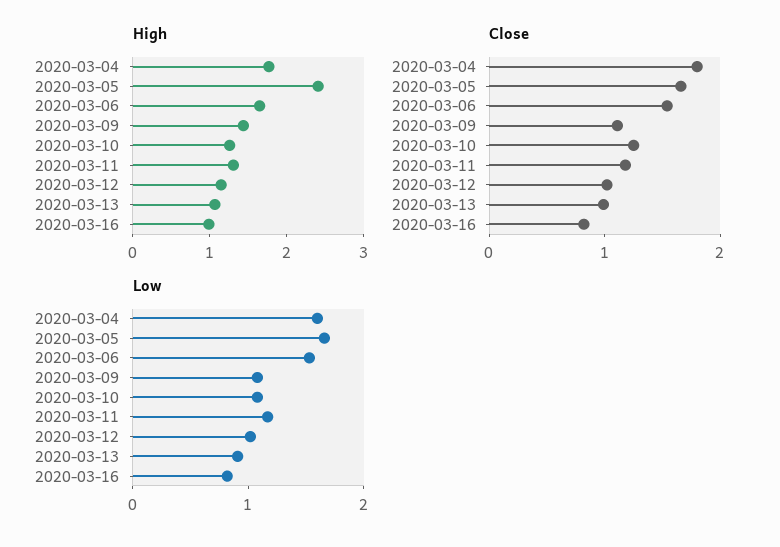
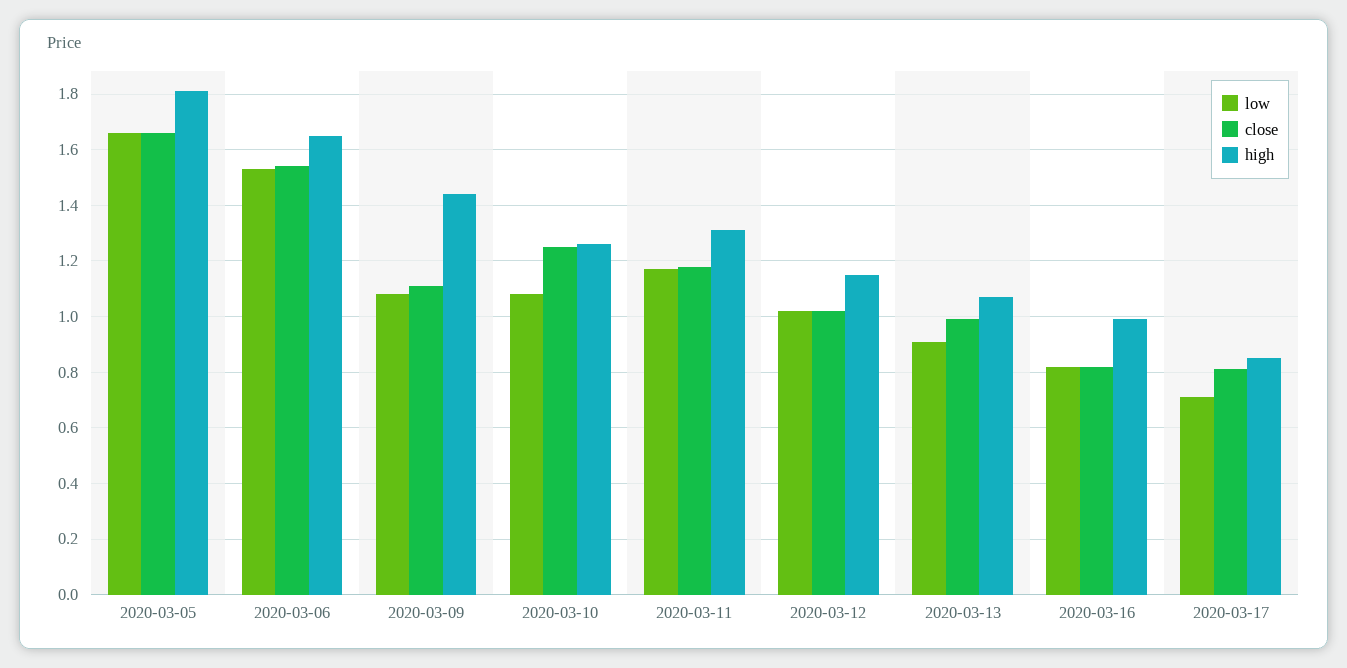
High, 2020-03-04: 1.8 -> none
High, 2020-03-05: 2.4 -> 1.8
Close, 2020-03-04: 1.8 -> none
Low, 2020-03-04: 1.6 -> none
Low, 2020-03-17: none -> 0.7
Close, 2020-03-17: none -> 0.8
High, 2020-03-17: none -> 0.85

